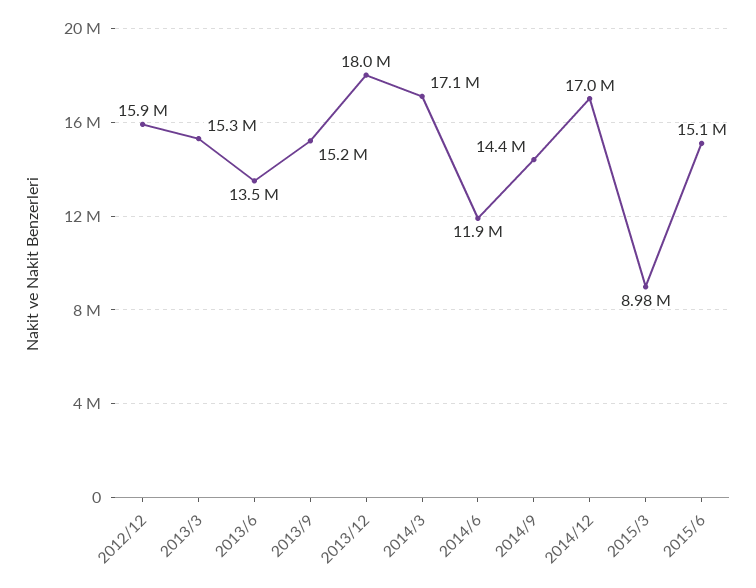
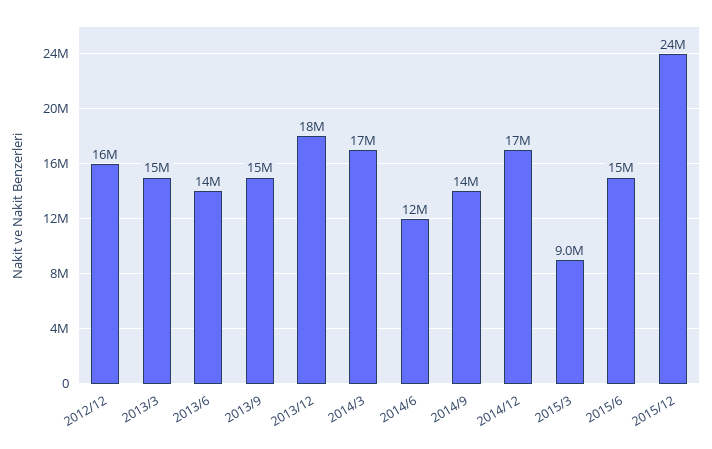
2015/12: none -> 24000000

